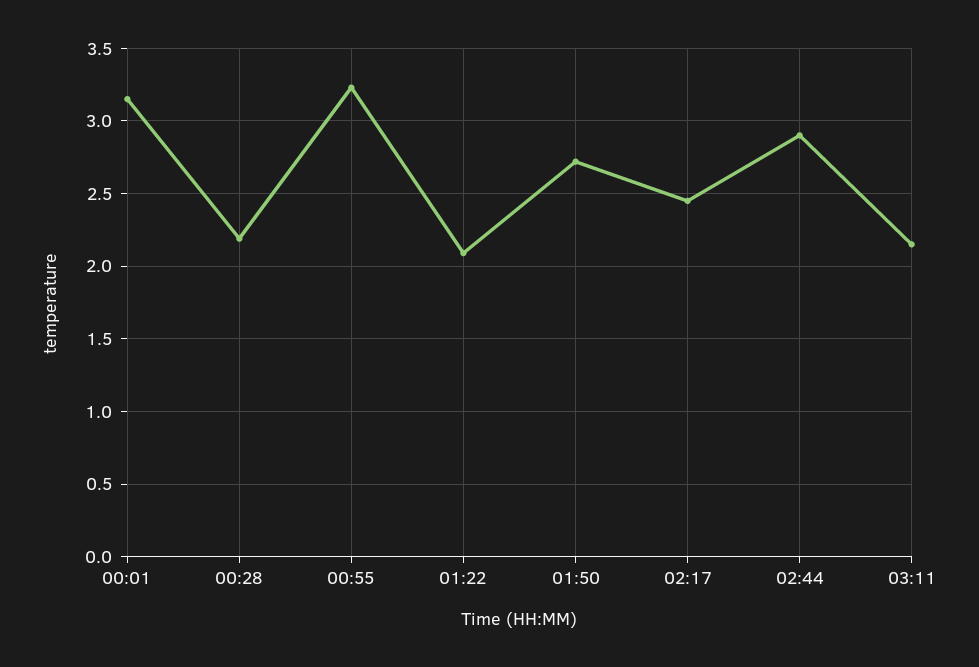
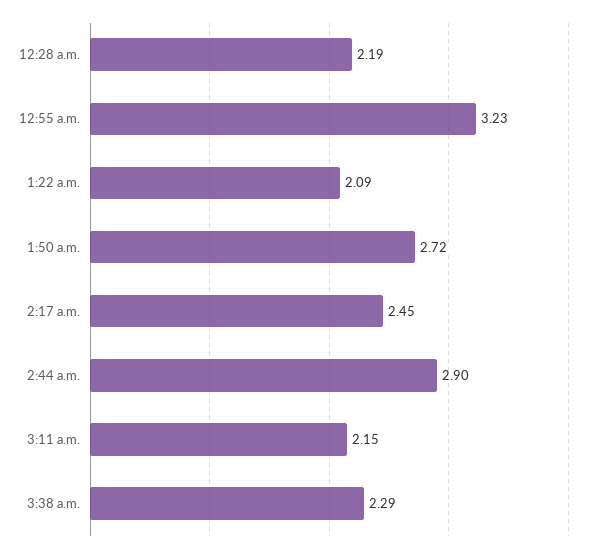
00:01: 3.15 -> none
3:38 a.m.: none -> 2.29

